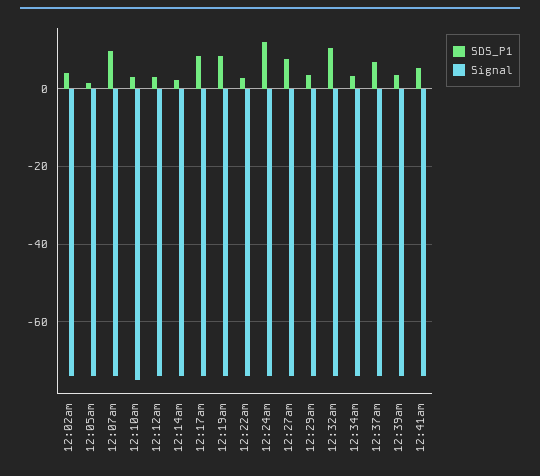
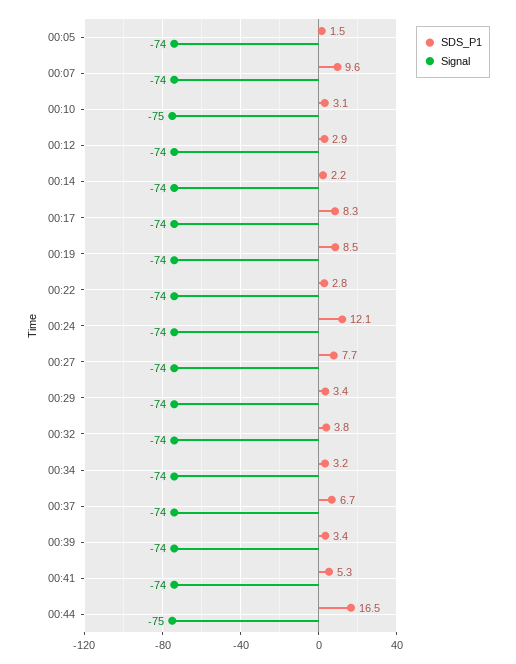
SDS_P1, 12:02am: 4 -> none
Signal, 12:02am: -74 -> none
SDS_P1, 12:32am: 10 -> 3.8
SDS_P1, 00:44: none -> 16.5
Signal, 00:44: none -> -75

